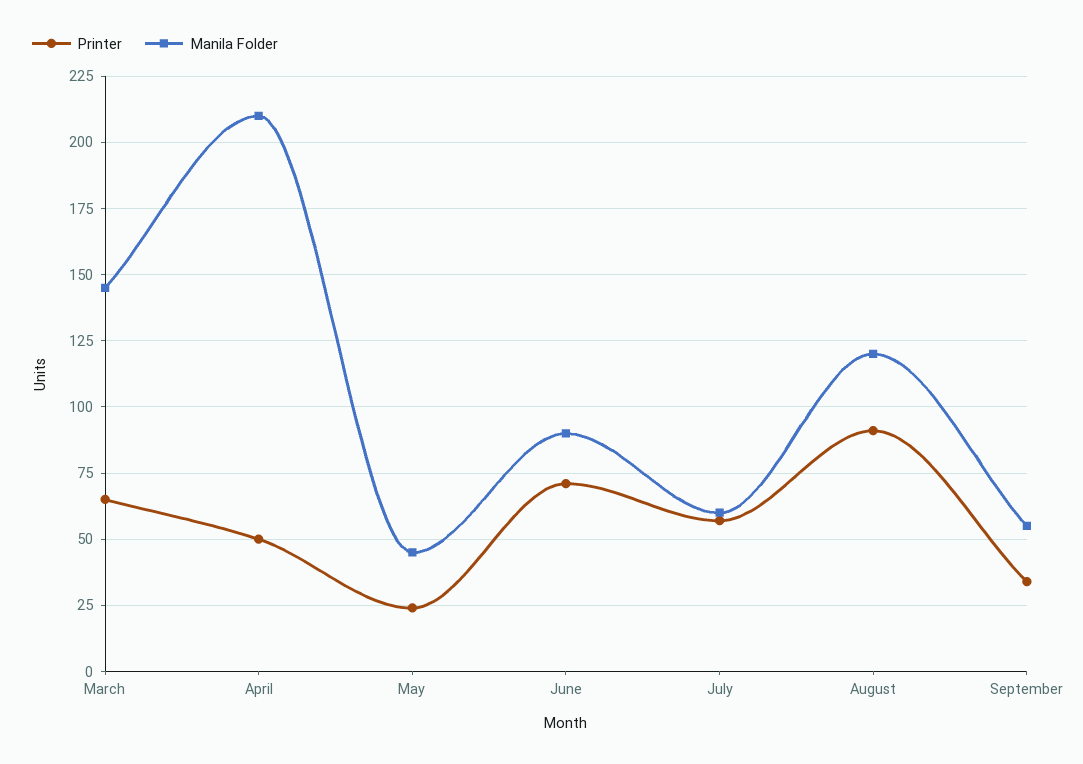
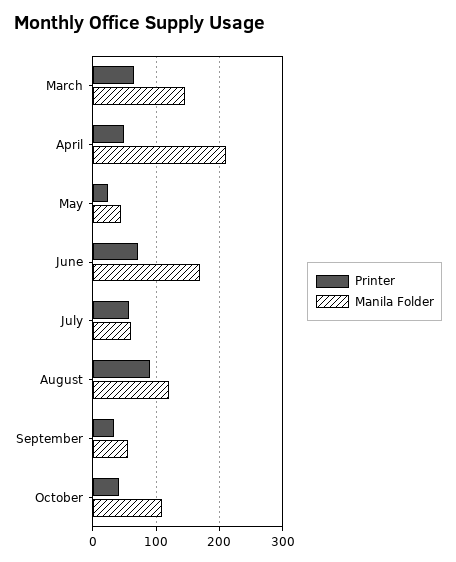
Manila Folder, June: 90 -> 170
Printer, October: none -> 40
Manila Folder, October: none -> 110

